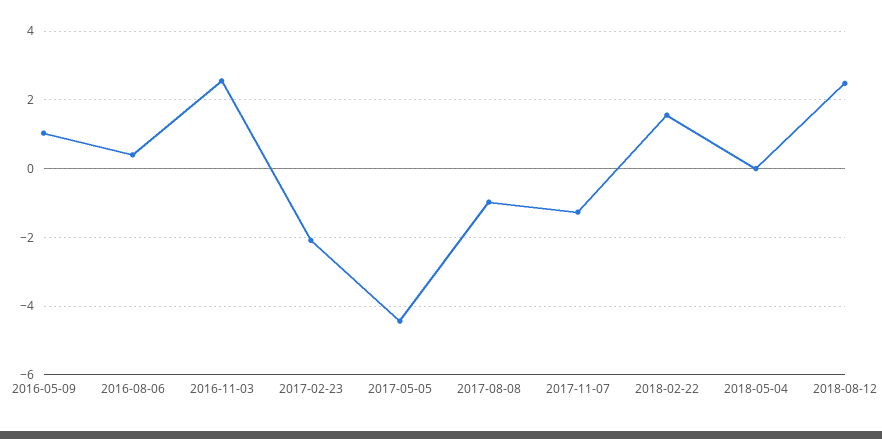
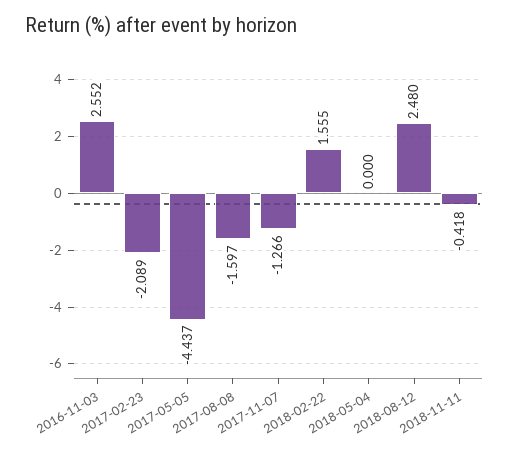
2016-05-09: 1 -> none
2016-08-06: 0.4 -> none
2017-08-08: -1 -> -1.597
2018-11-11: none -> -0.418

